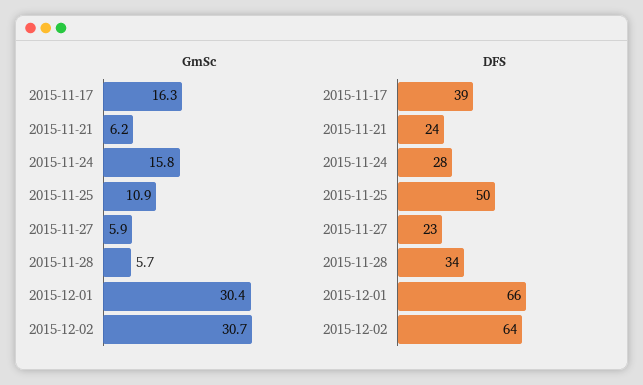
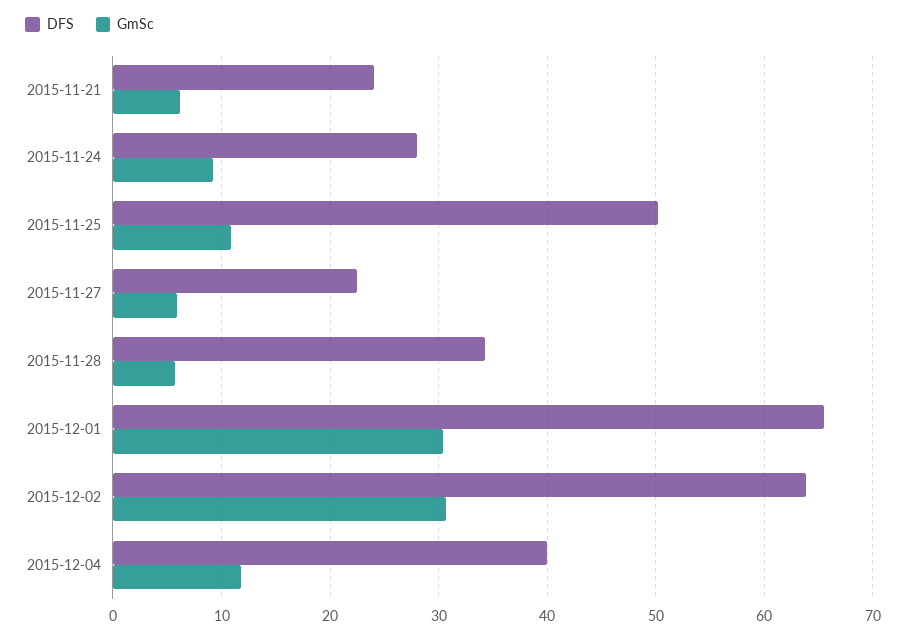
GmSc, 2015-11-17: 16.3 -> none
GmSc, 2015-11-24: 15.8 -> 9
DFS, 2015-11-17: 39 -> none
DFS, 2015-12-04: none -> 40
GmSc, 2015-12-04: none -> 12

